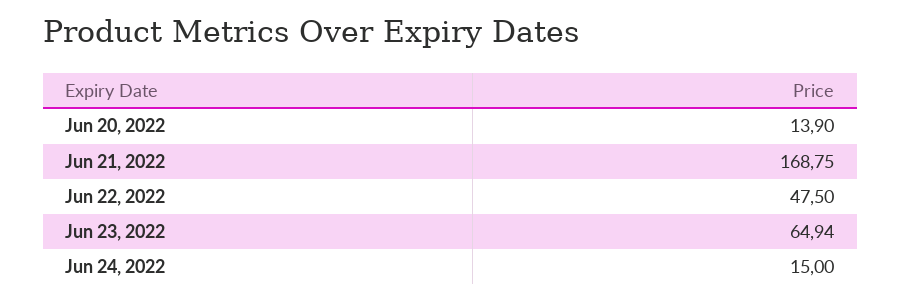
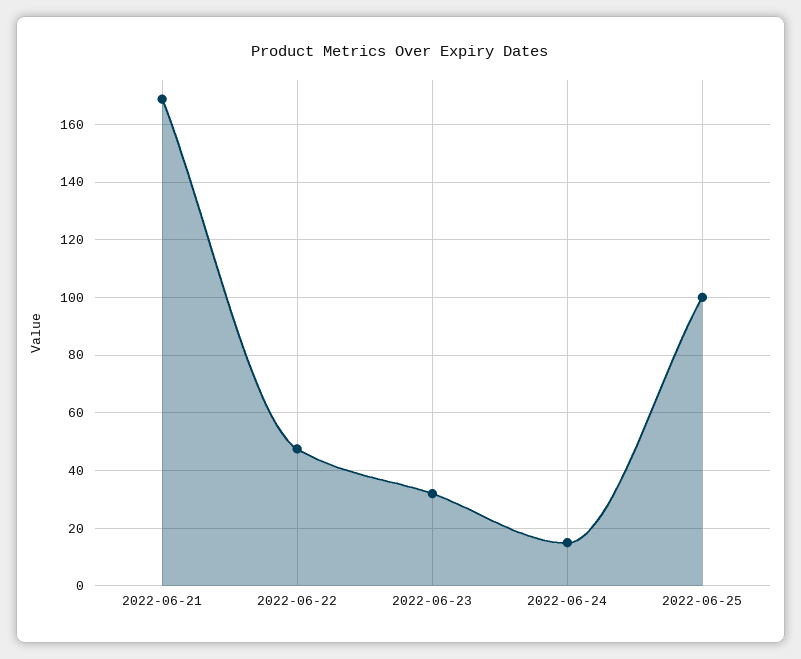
Jun 20, 2022: 13.9 -> none
Jun 23, 2022: 64.94 -> 32.5
2022-06-25: none -> 100

